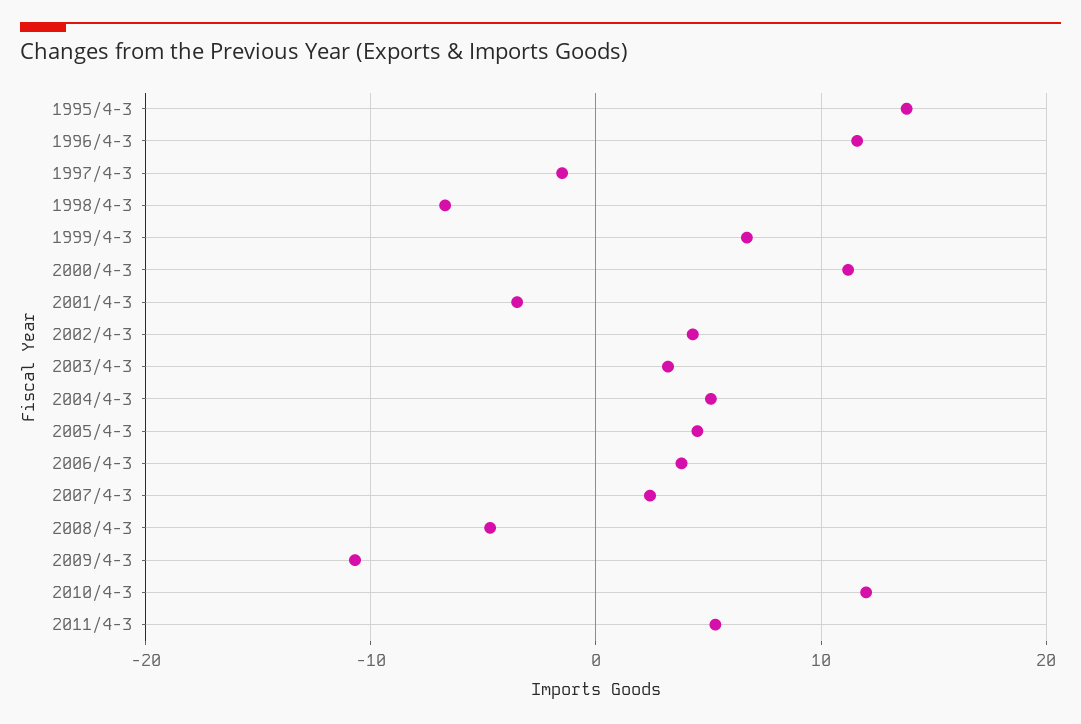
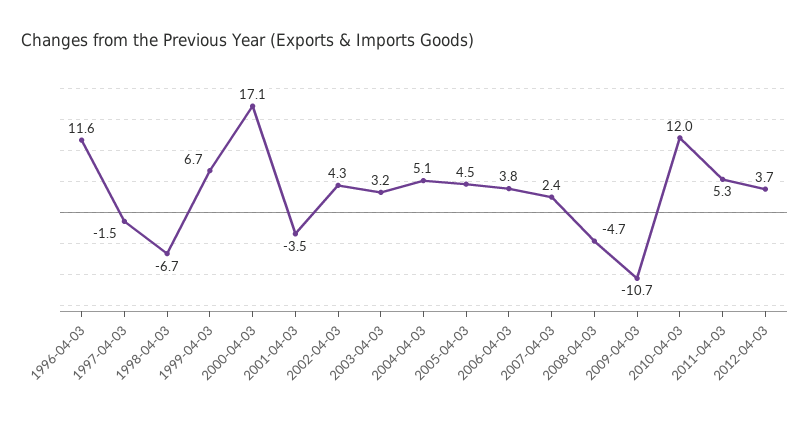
1995/4-3: 14 -> none
2000/4-3: 11 -> 17.1
2012-04-03: none -> 3.7

